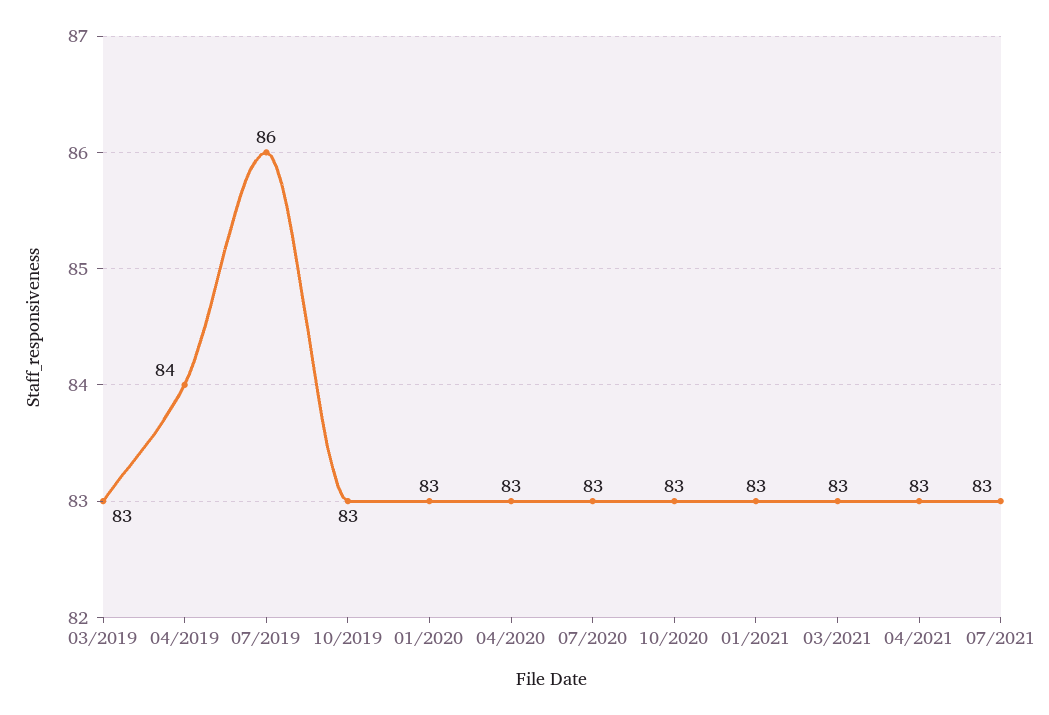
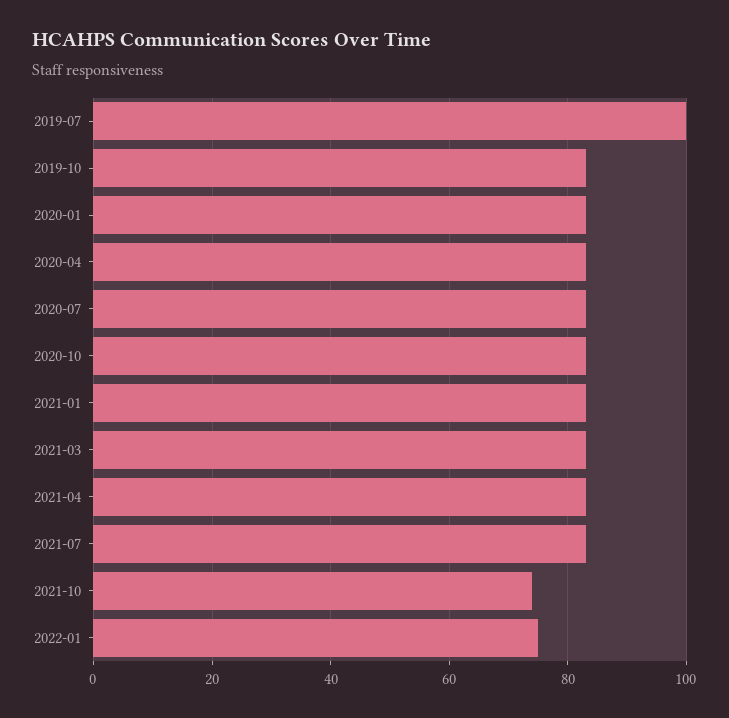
03/2019: 83 -> none
04/2019: 84 -> none
07/2019: 86 -> 100
2021-10: none -> 75
2022-01: none -> 75

